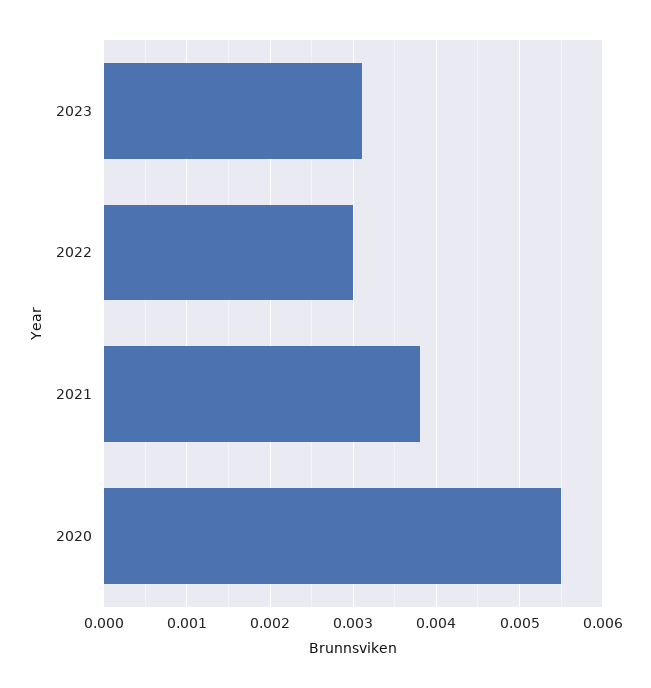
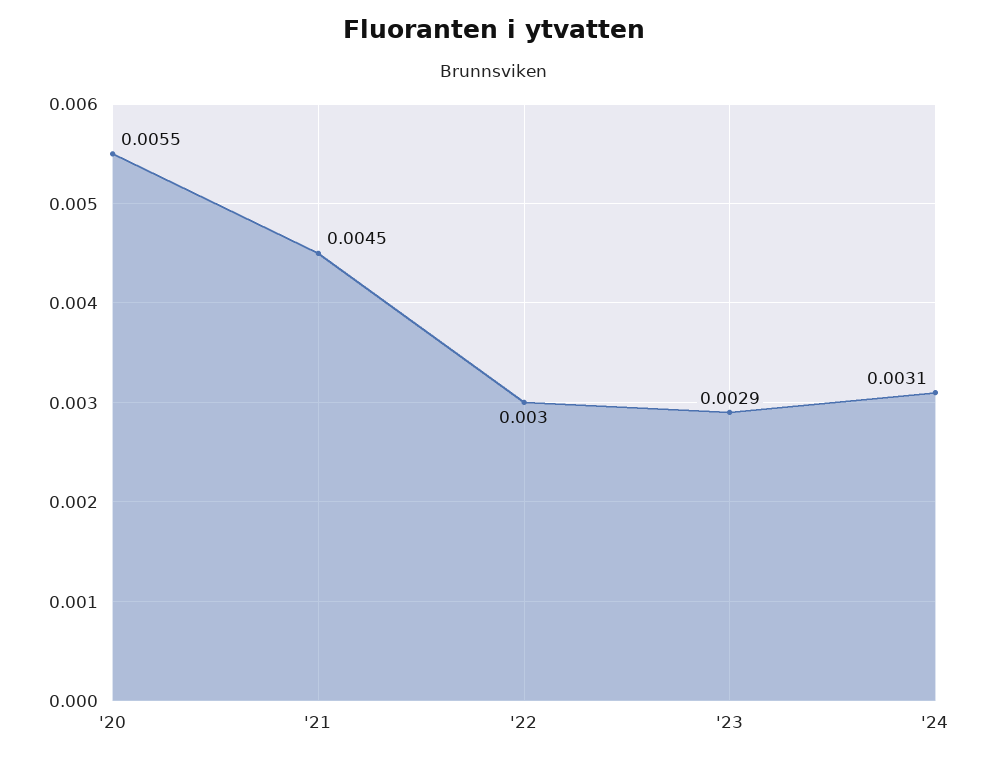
2023: 0.0031 -> 0.0029
2021: 0.0038 -> 0.0045
'24: none -> 0.0031

